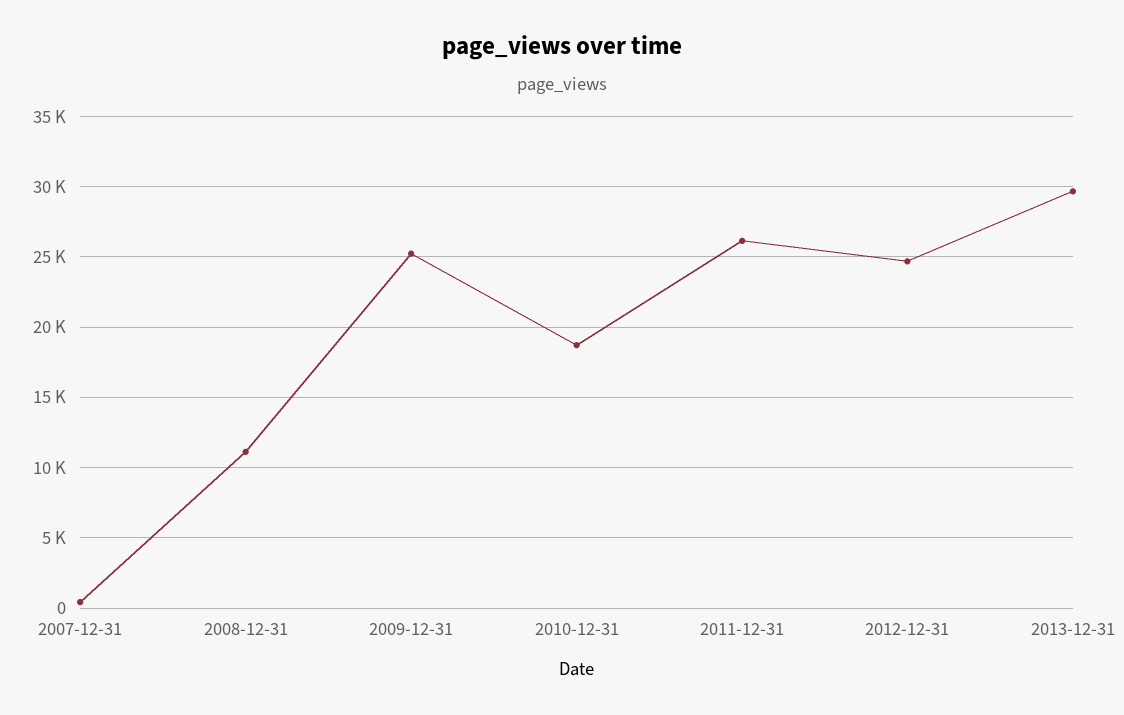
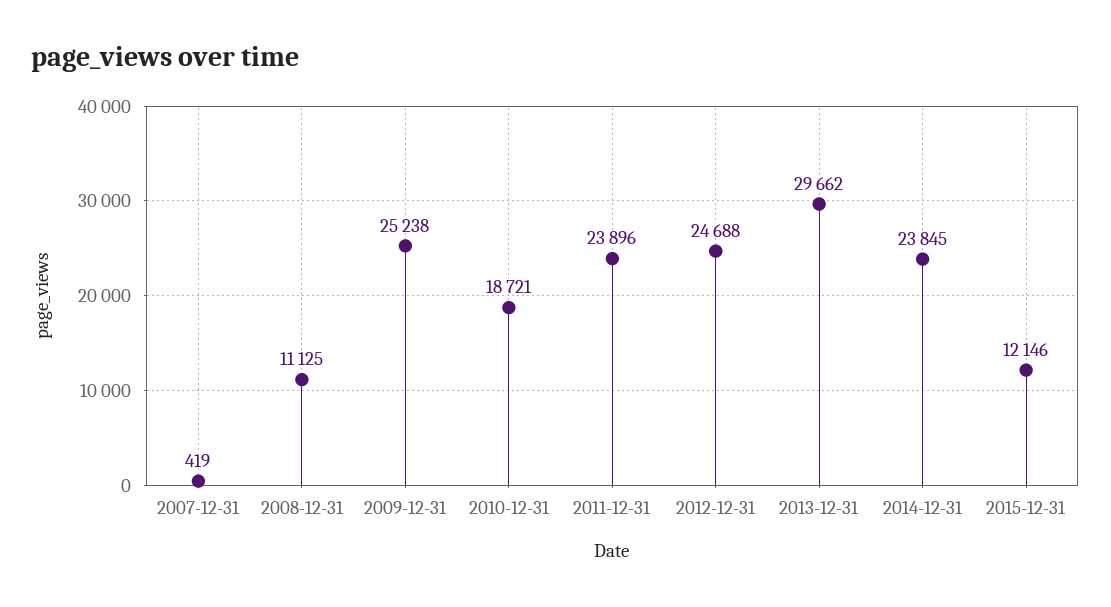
2011-12-31: 26000 -> 23896
2014-12-31: none -> 23845
2015-12-31: none -> 12146

